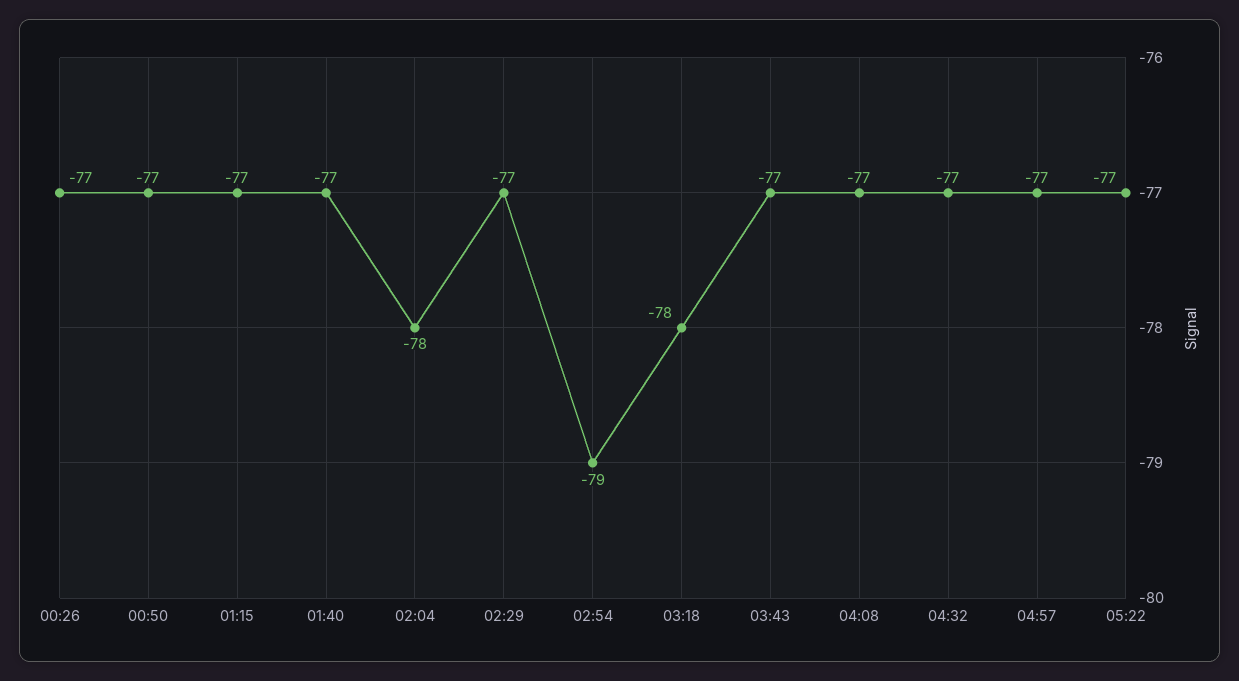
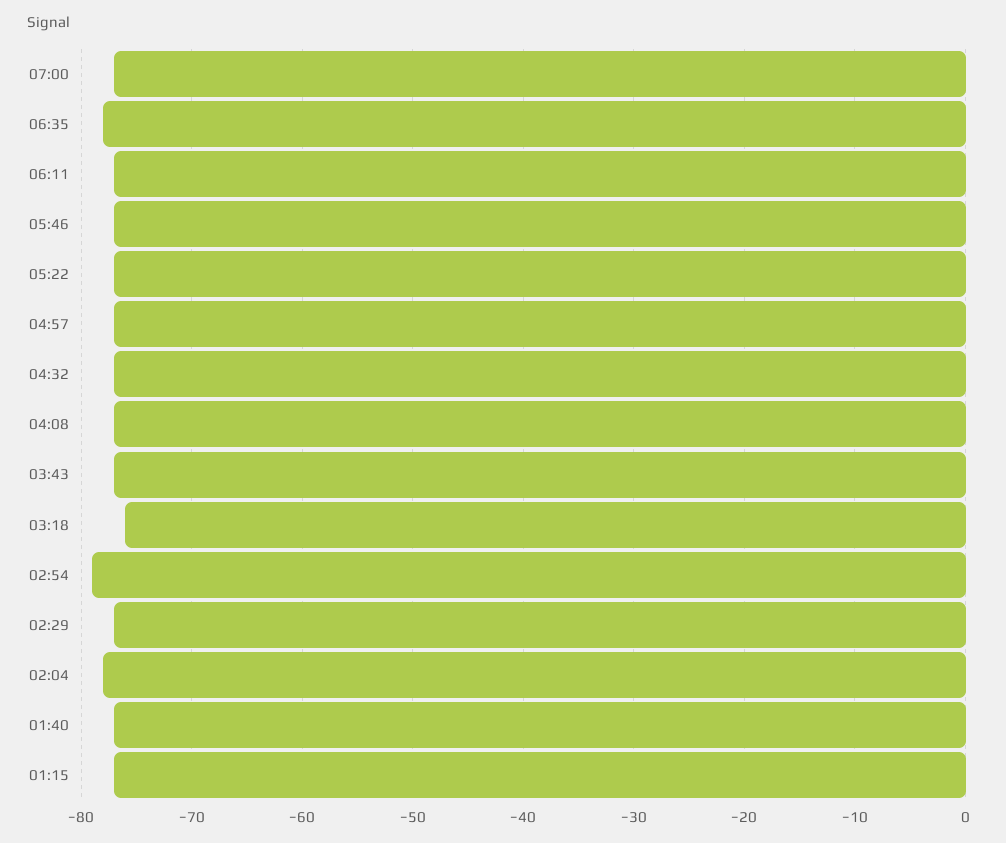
00:26: -77 -> none
00:50: -77 -> none
03:18: -78 -> -76
07:00: none -> -77
06:35: none -> -78
06:11: none -> -77
05:46: none -> -77

